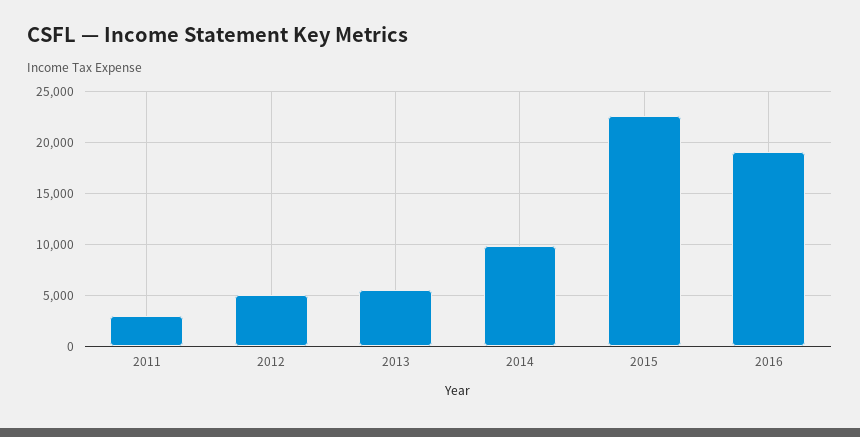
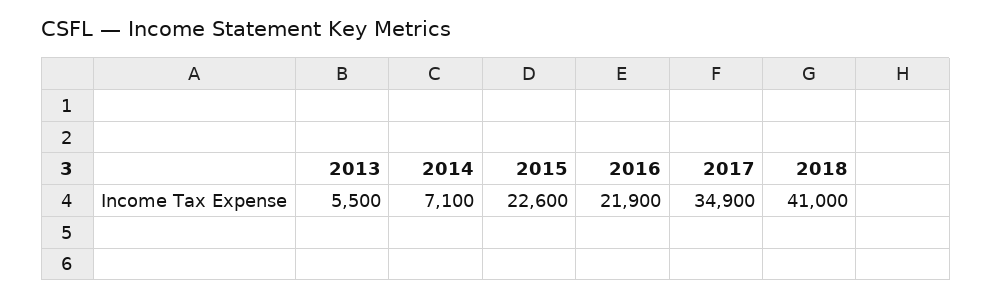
2011: 3000 -> none
2012: 5000 -> none
2014: 10000 -> 7100
2016: 19000 -> 21900
2017: none -> 34900
2018: none -> 41000

